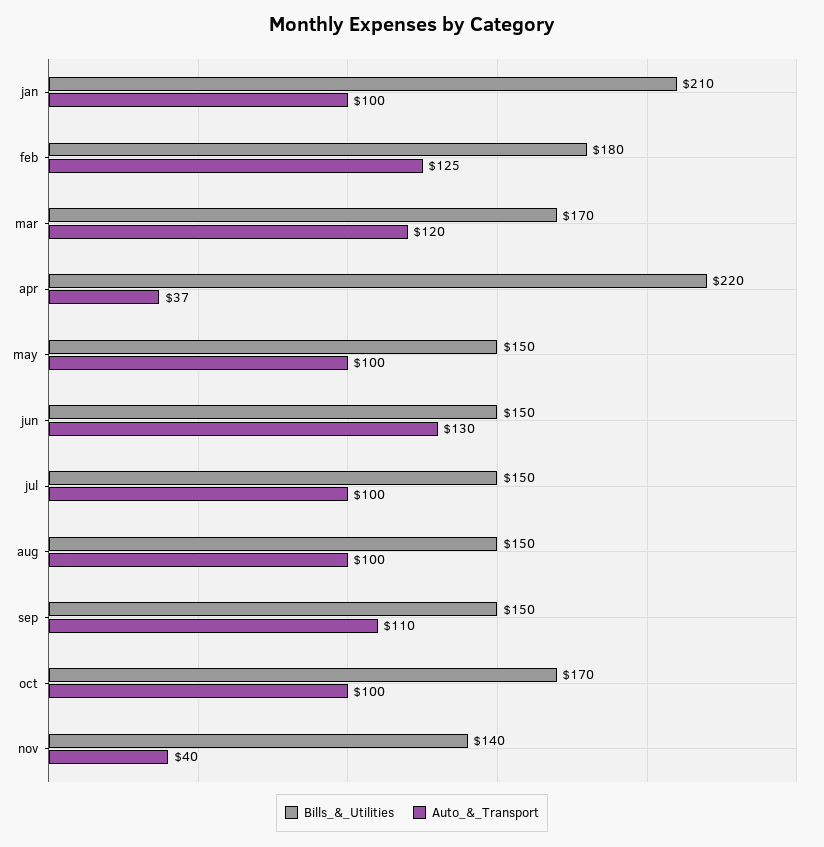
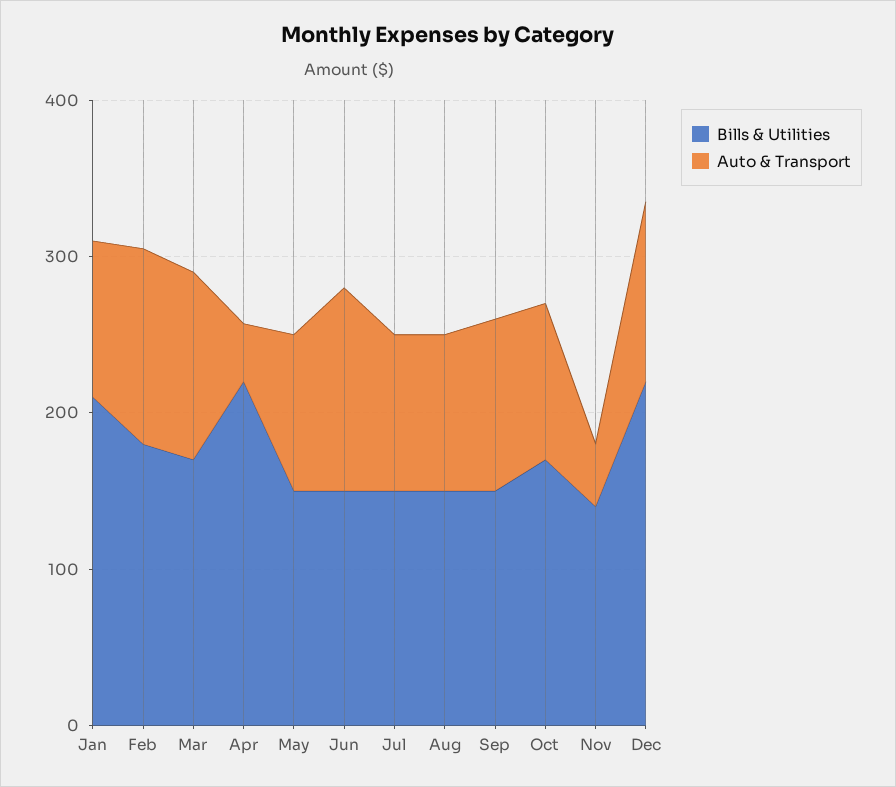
Bills_&_Utilities, Dec: none -> 220
Auto_&_Transport, Dec: none -> 120

